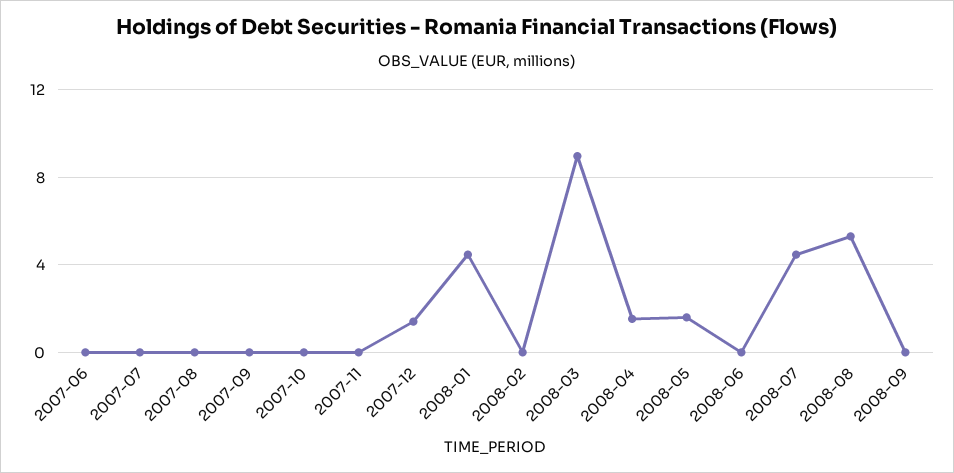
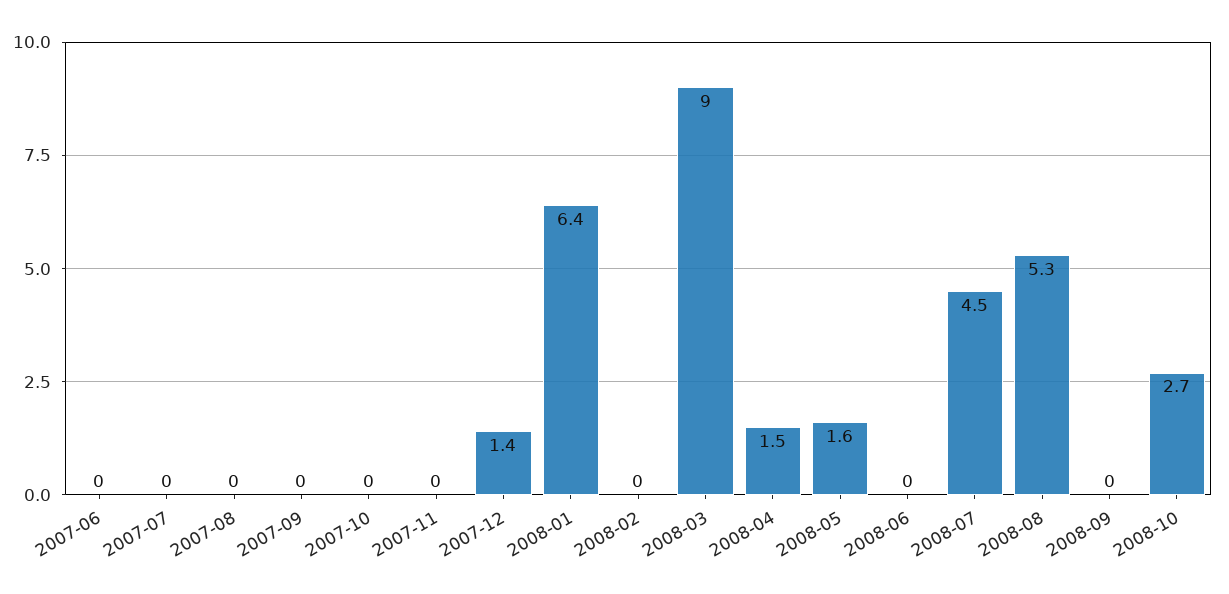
2008-01: 4.5 -> 6.4
2008-10: none -> 2.7

